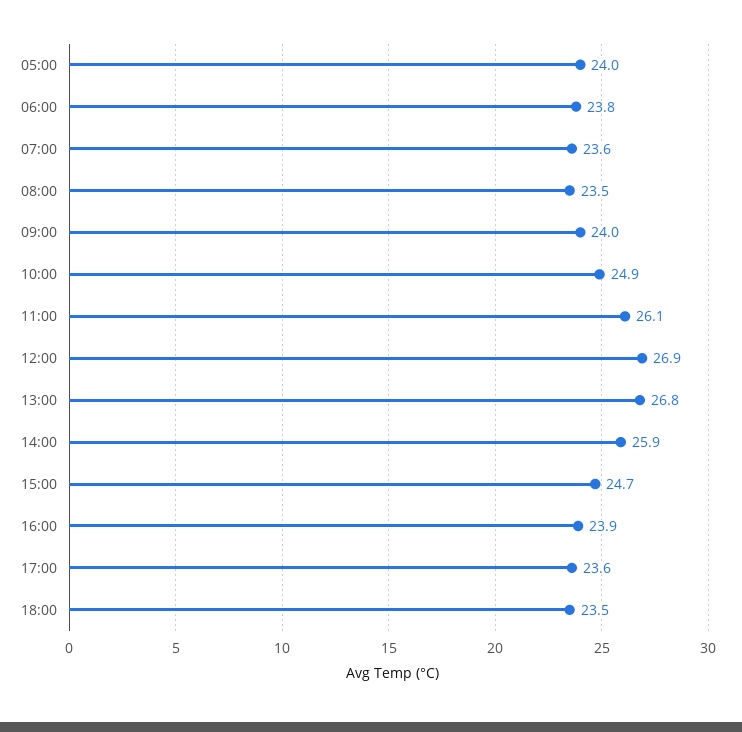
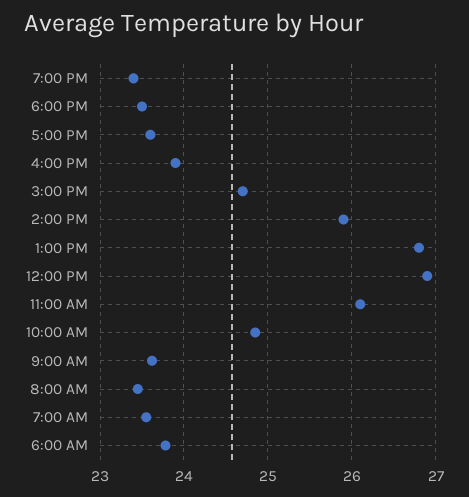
05:00: 24 -> none
09:00: 24 -> 23.6
7:00 PM: none -> 23.4

